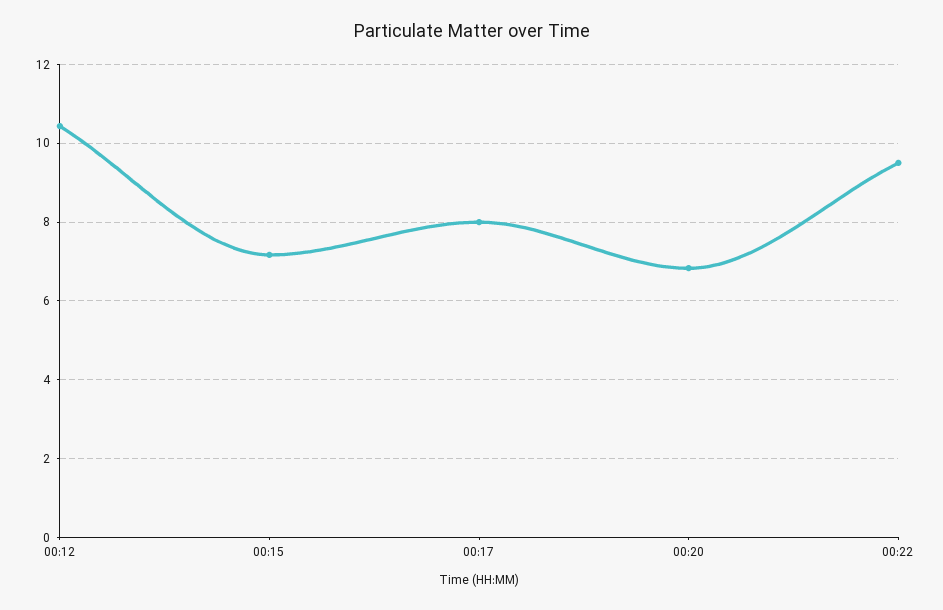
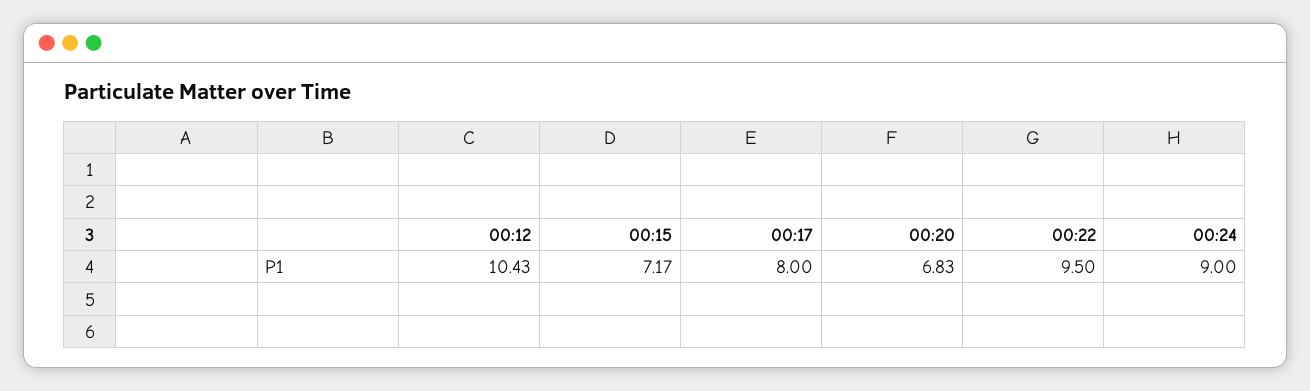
00:24: none -> 9

